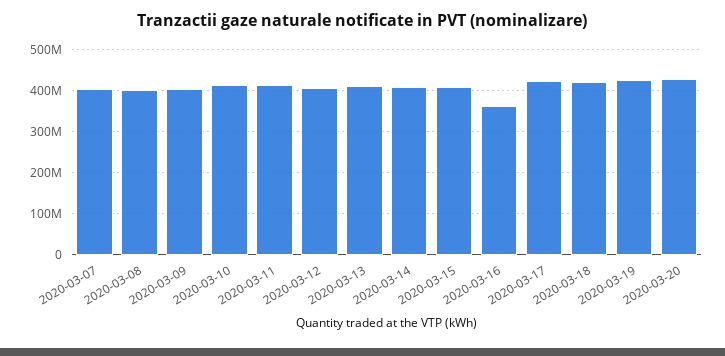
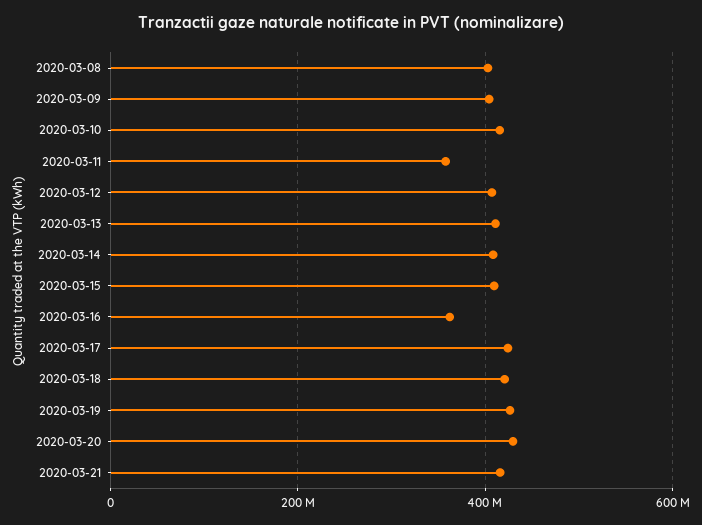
2020-03-07: 400000000 -> none
2020-03-11: 420000000 -> 360000000
2020-03-21: none -> 420000000

